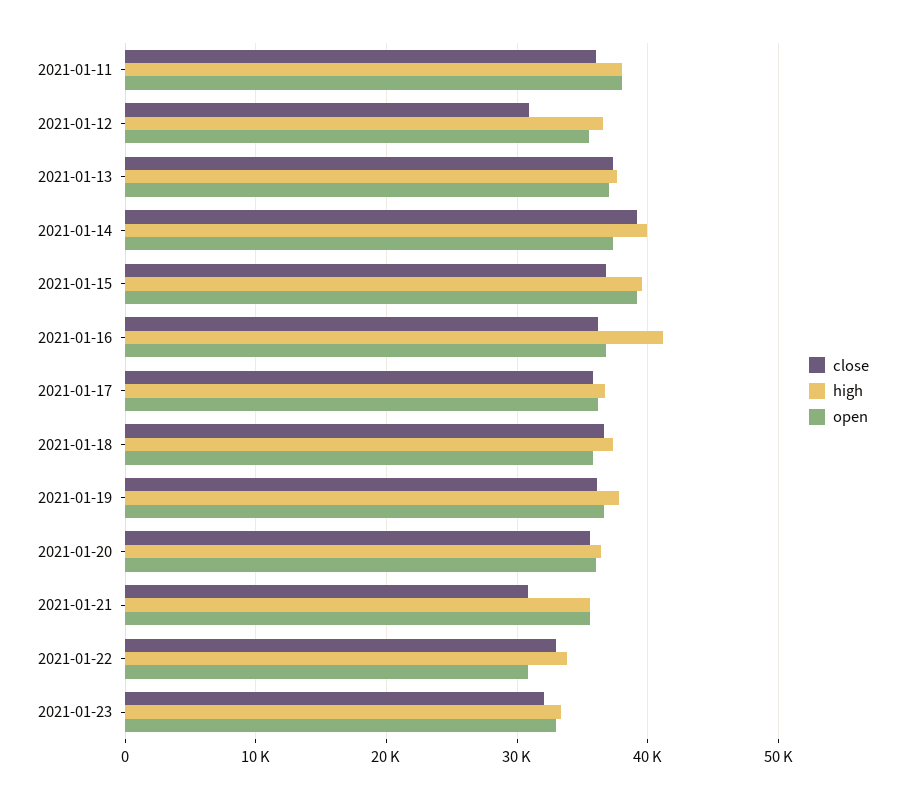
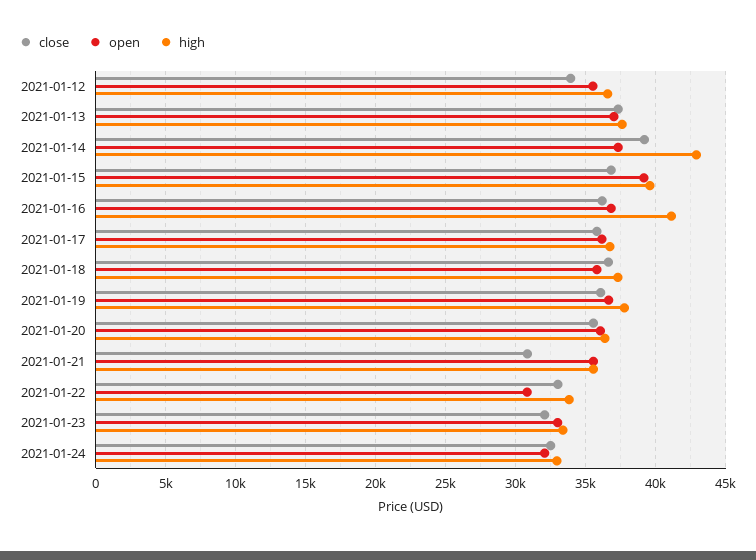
close, 2021-01-11: 36000 -> none
high, 2021-01-11: 38000 -> none
open, 2021-01-11: 38000 -> none
close, 2021-01-12: 31000 -> 34000
high, 2021-01-14: 40000 -> 43000
close, 2021-01-24: none -> 32500
open, 2021-01-24: none -> 32000
high, 2021-01-24: none -> 33000

